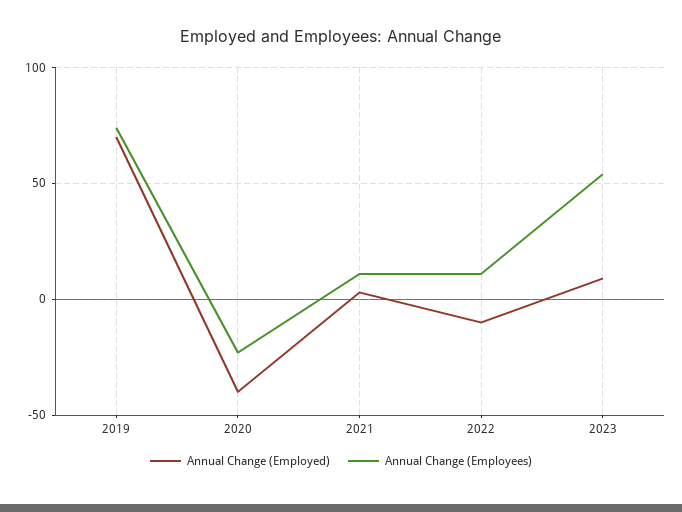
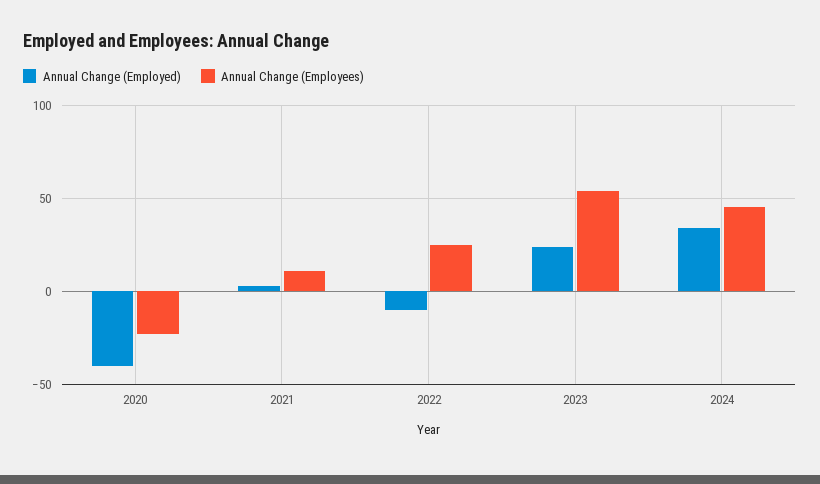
Annual Change (Employed), 2019: 70 -> none
Annual Change (Employees), 2019: 75 -> none
Annual Change (Employees), 2022: 10 -> 25
Annual Change (Employed), 2023: 10 -> 25
Annual Change (Employed), 2024: none -> 35
Annual Change (Employees), 2024: none -> 45

